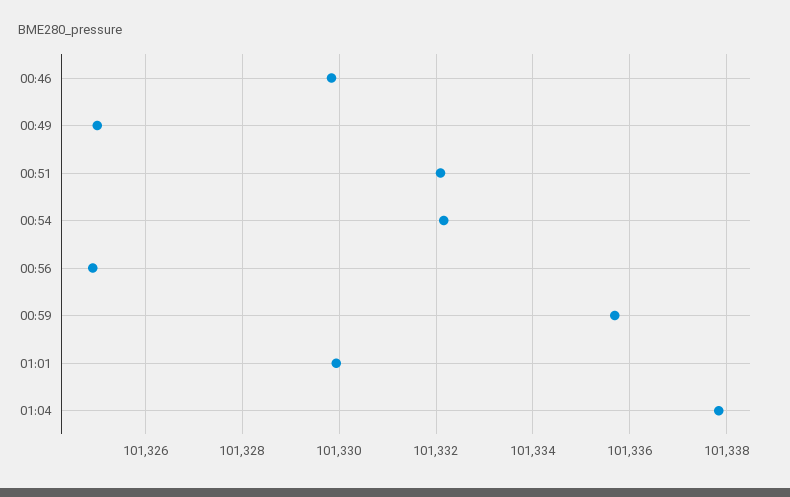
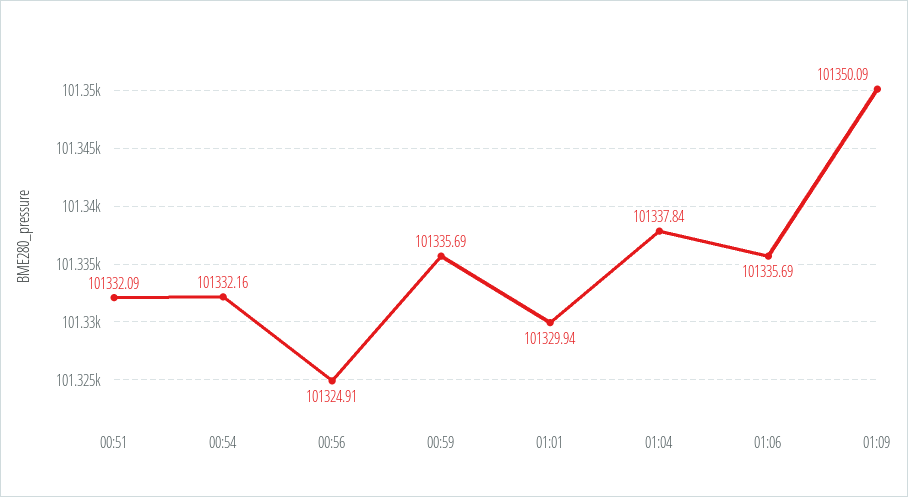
00:46: 101329.8 -> none
00:49: 101325 -> none
01:06: none -> 101335.69
01:09: none -> 101350.09

